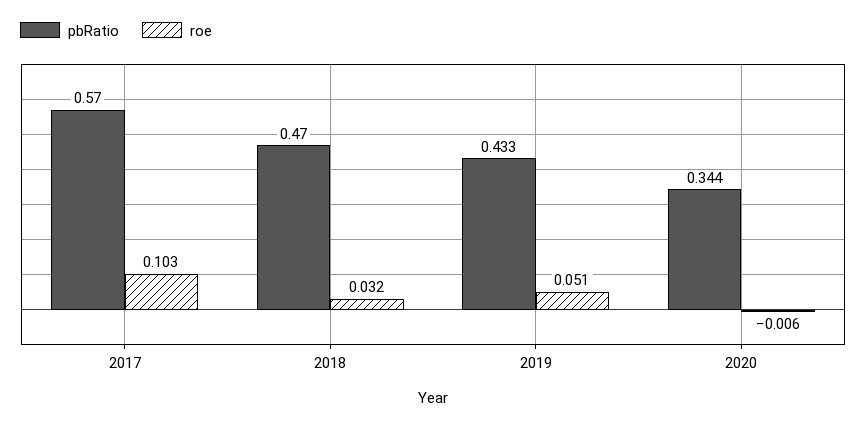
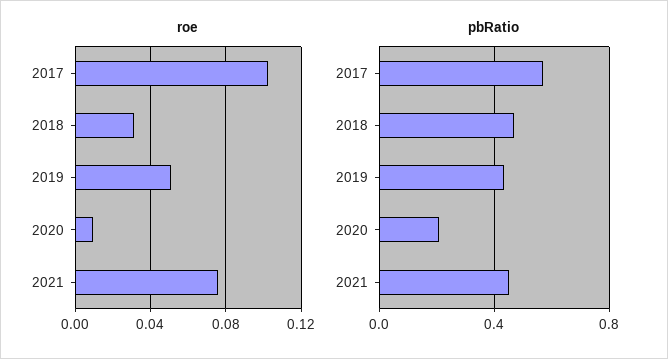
pbRatio, 2020: 0.344 -> 0.2
roe, 2020: -0.006 -> 0.01
roe, 2021: none -> 0.075
pbRatio, 2021: none -> 0.45

